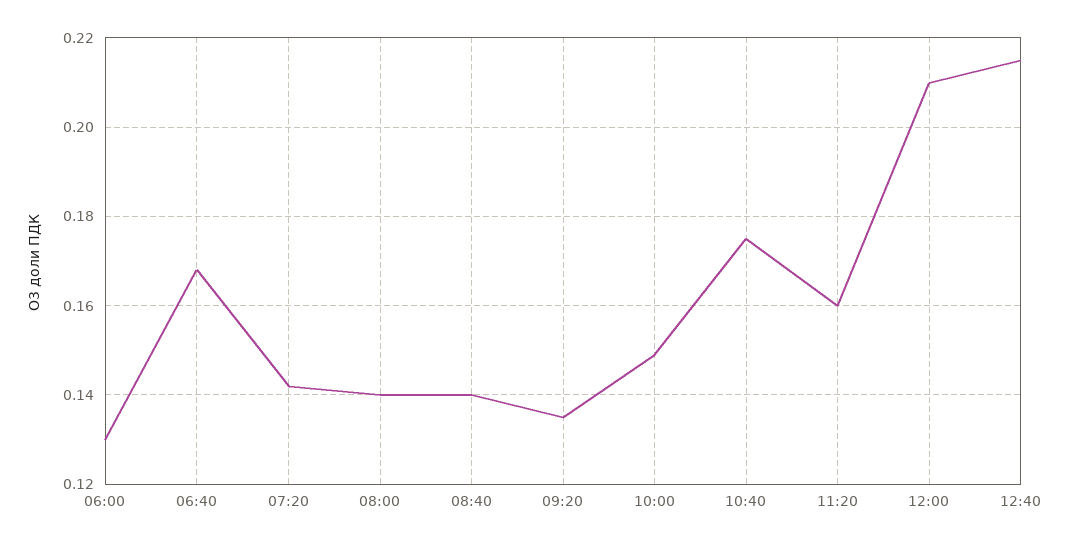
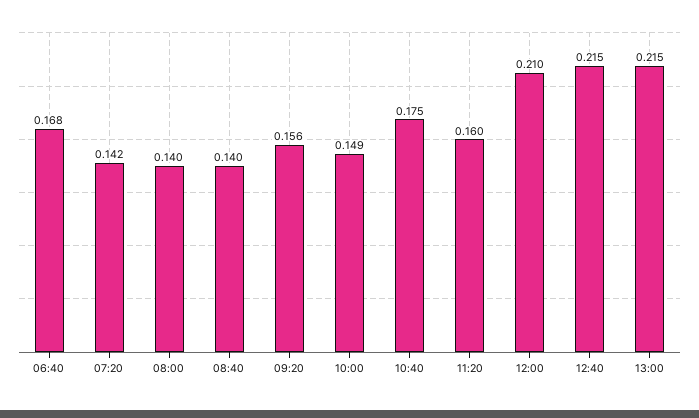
06:00: 0.13 -> none
09:20: 0.135 -> 0.156
13:00: none -> 0.215

